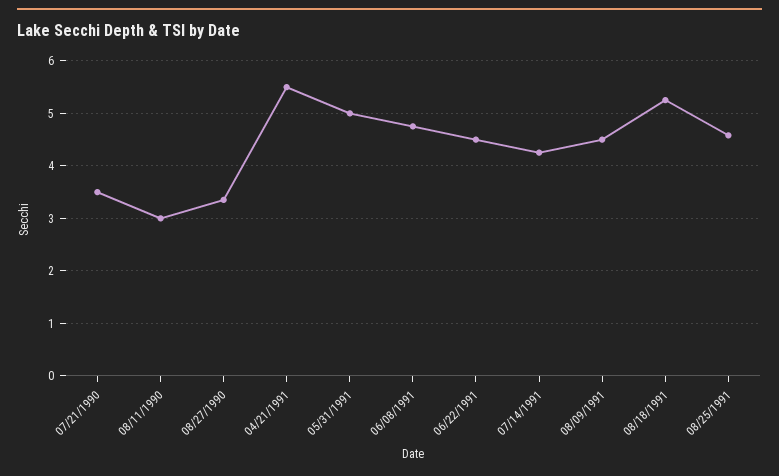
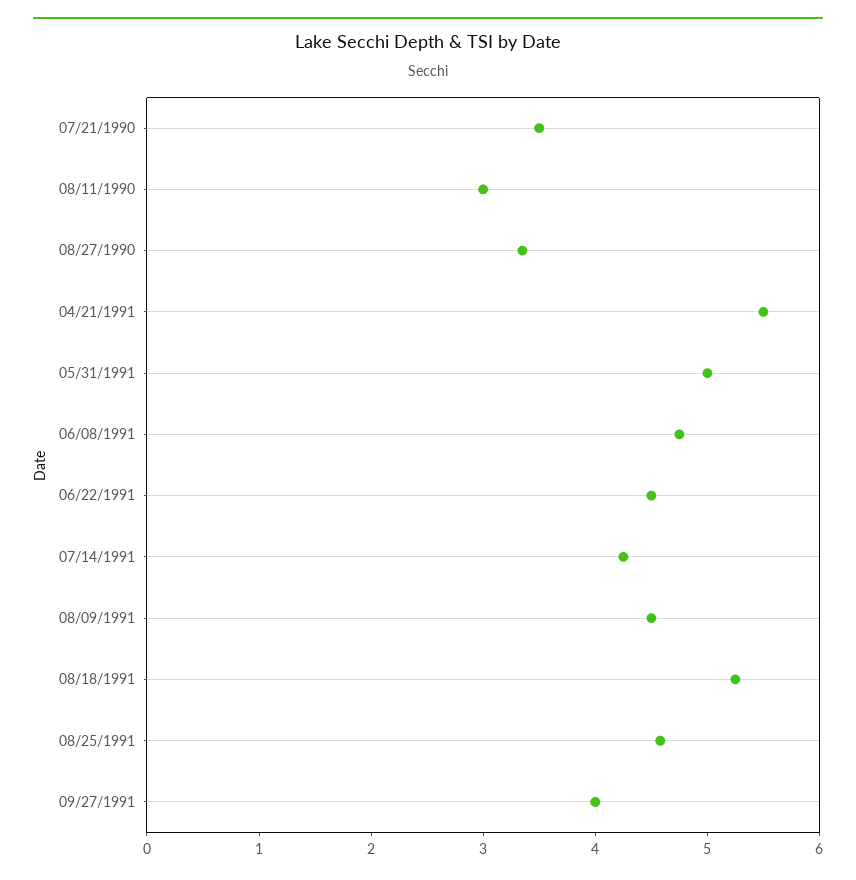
09/27/1991: none -> 4

